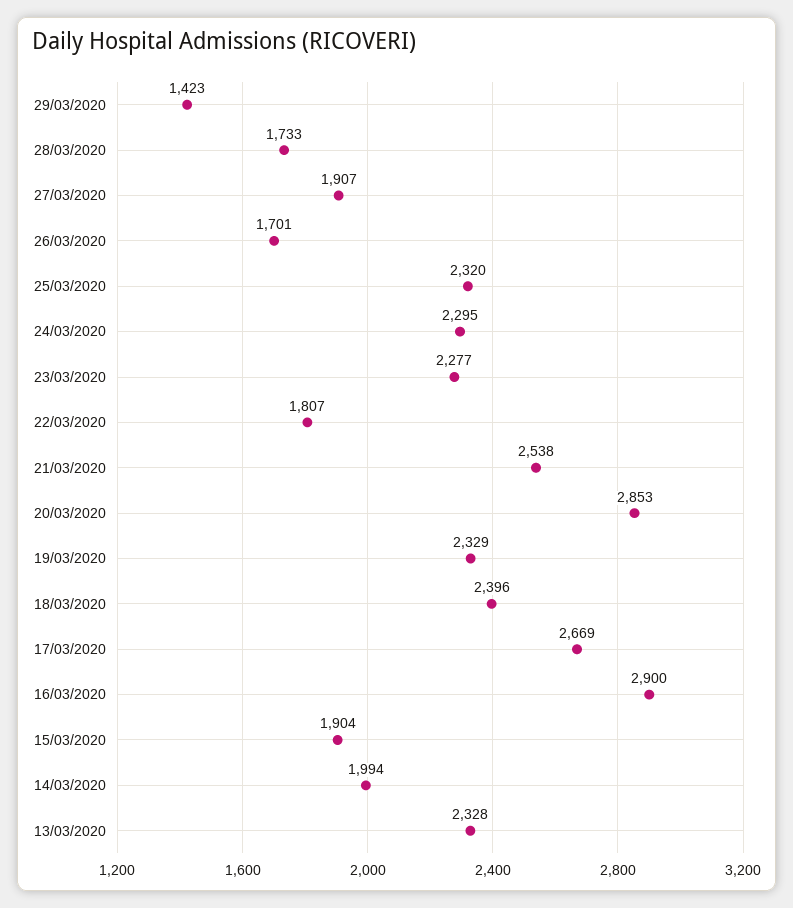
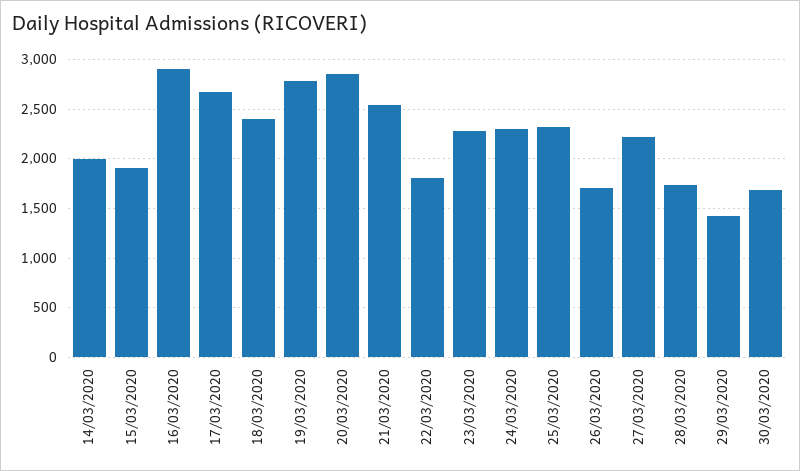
27/03/2020: 1907 -> 2200
19/03/2020: 2329 -> 2800
13/03/2020: 2328 -> none
30/03/2020: none -> 1700

